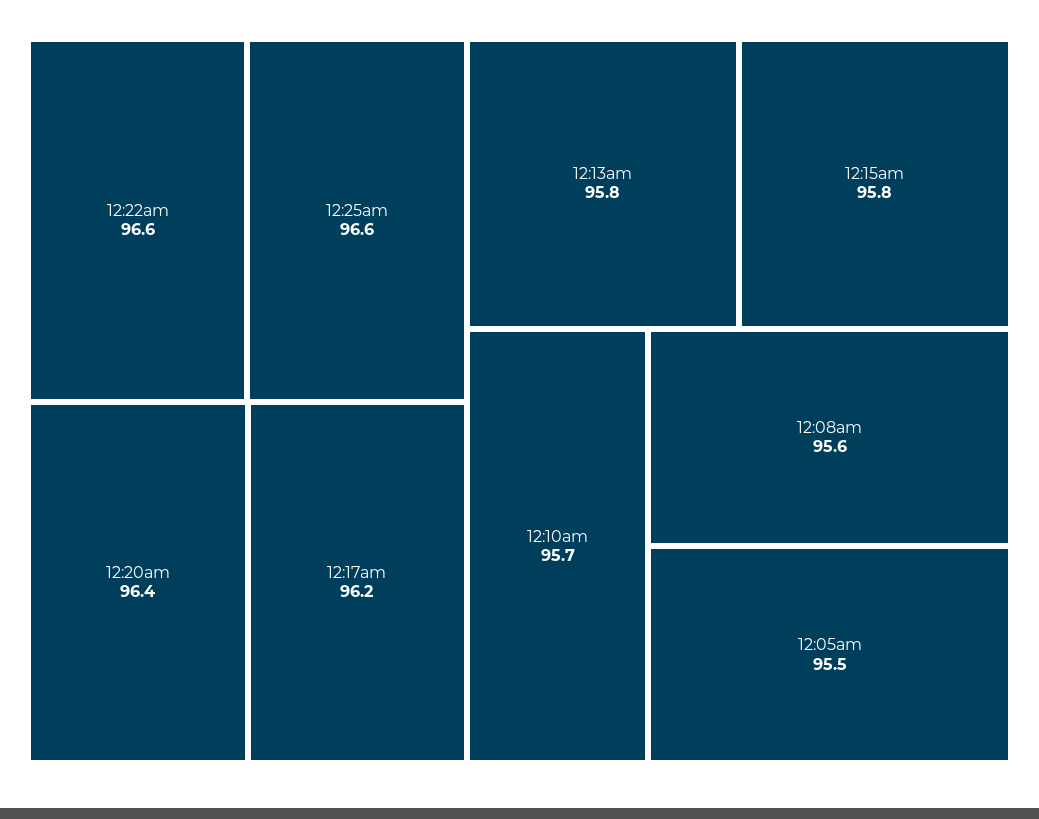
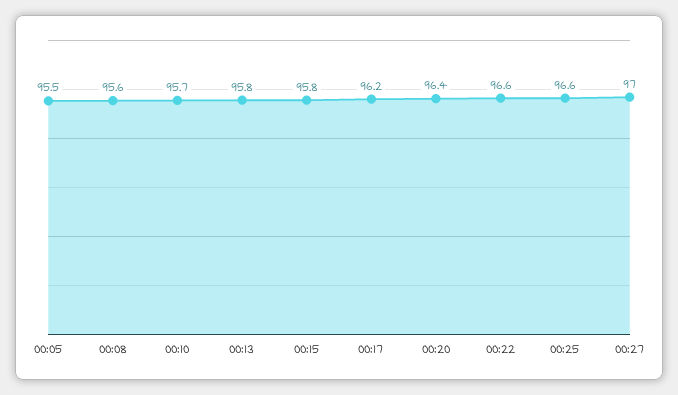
00:27: none -> 97

